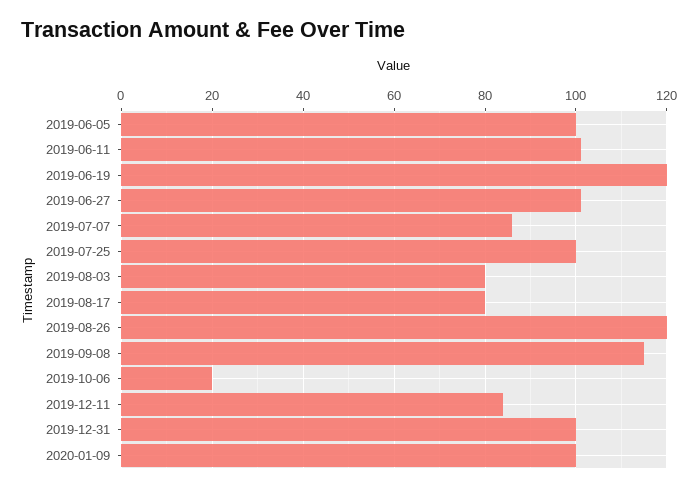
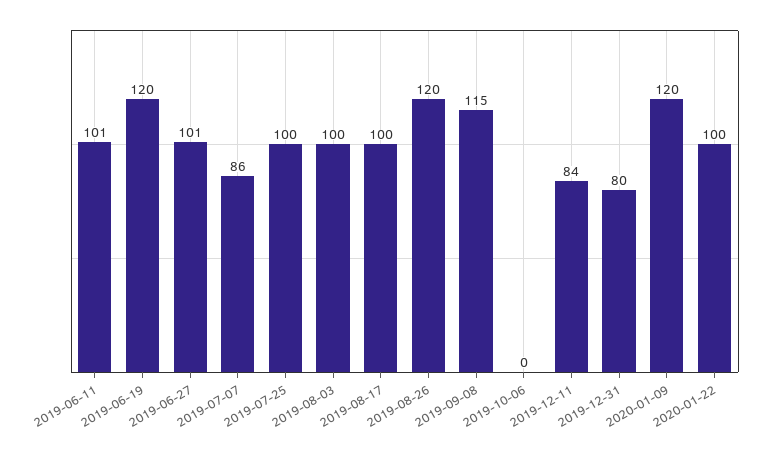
2019-06-05: 100 -> none
2019-08-03: 80 -> 100
2019-08-17: 80 -> 100
2019-10-06: 20 -> 0
2019-12-31: 100 -> 80
2020-01-09: 100 -> 120
2020-01-22: none -> 100

